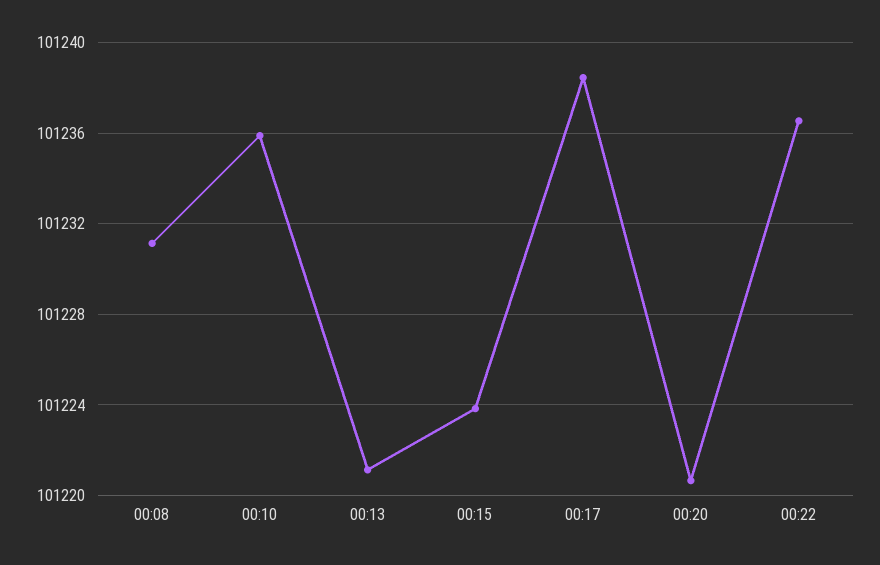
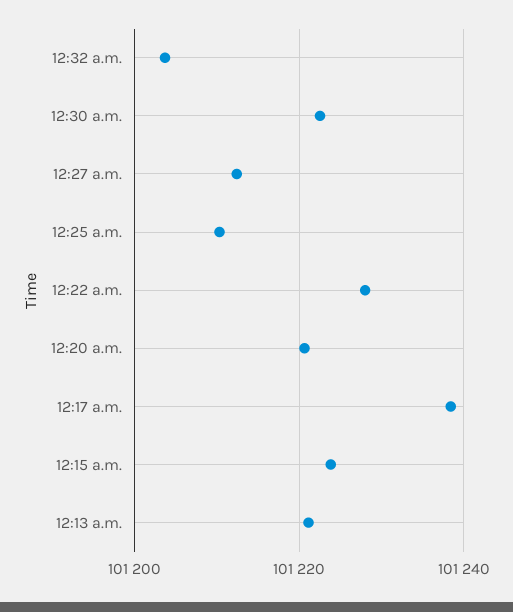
00:08: 101231 -> none
00:10: 101236 -> none
00:22: 101236.5 -> 101228
12:32 a.m.: none -> 101204
12:30 a.m.: none -> 101222
12:27 a.m.: none -> 101212
12:25 a.m.: none -> 101210

